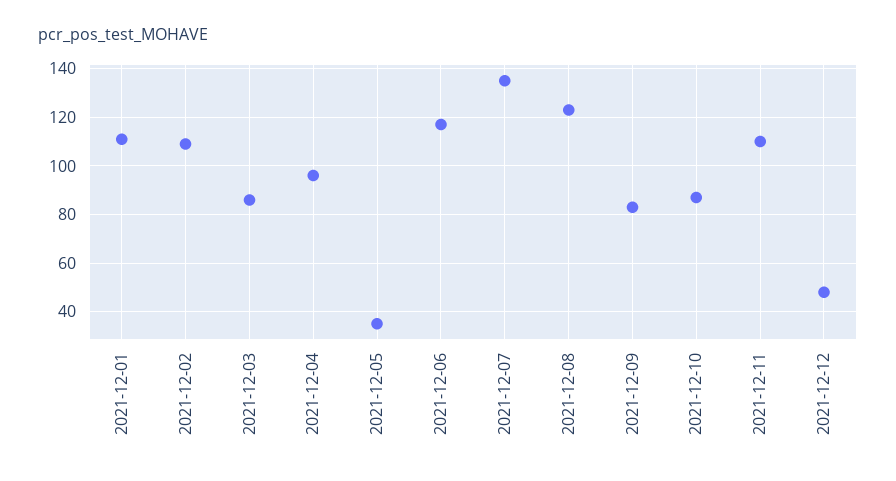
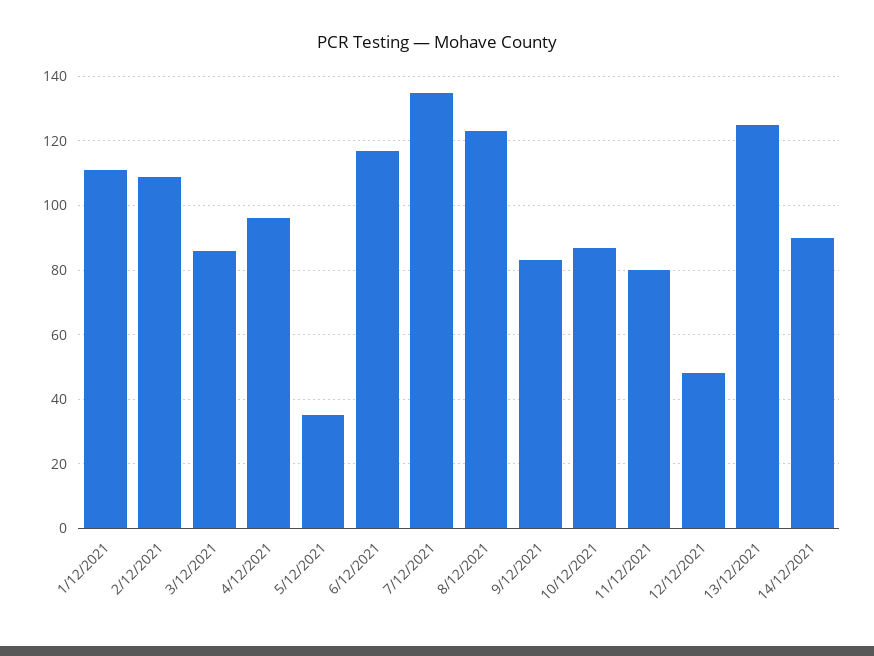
2021-12-11: 110 -> 80
13/12/2021: none -> 125
14/12/2021: none -> 90

